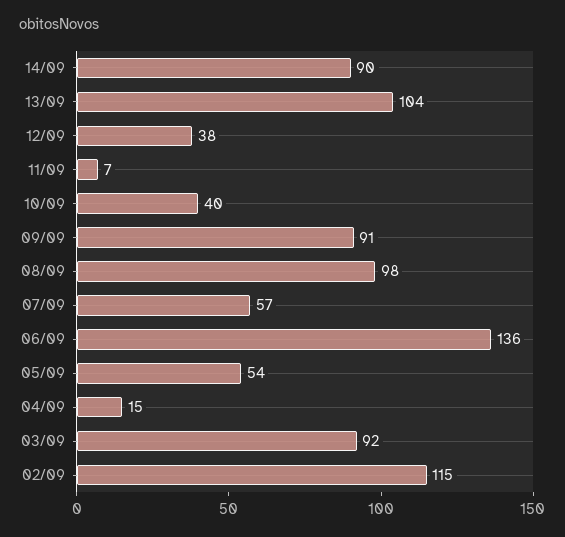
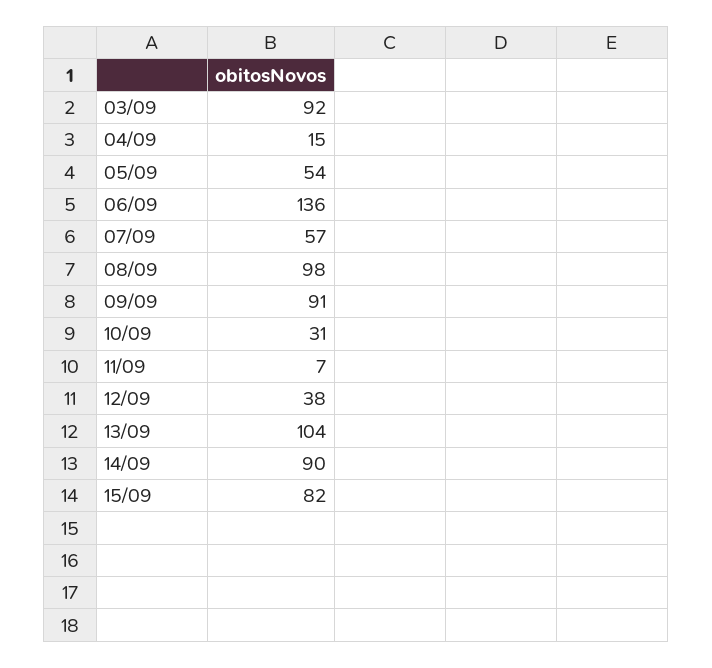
10/09: 40 -> 31
02/09: 115 -> none
15/09: none -> 82

